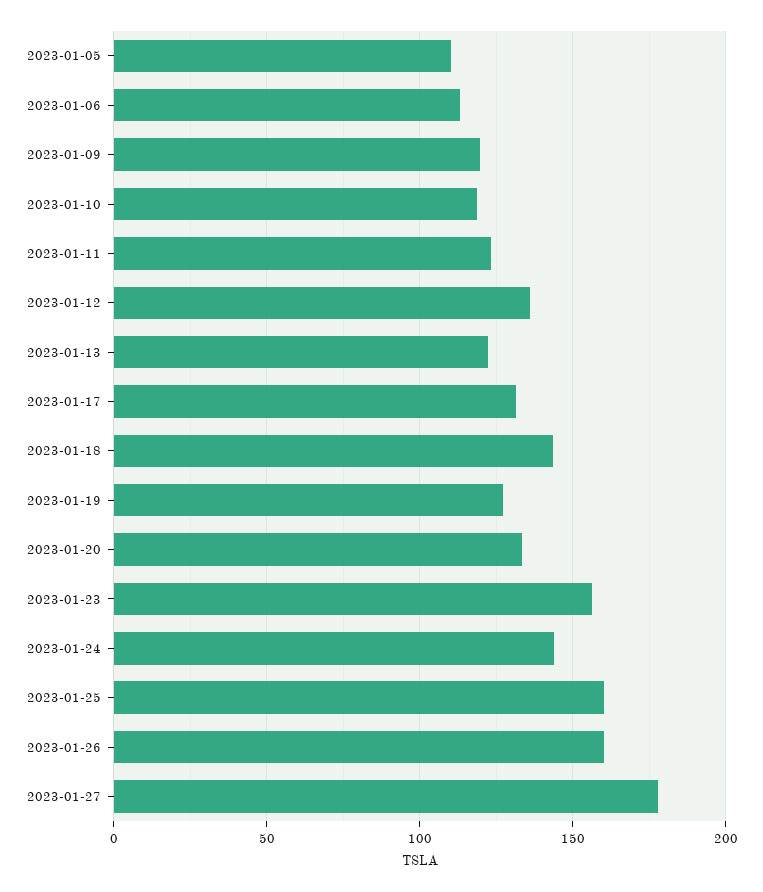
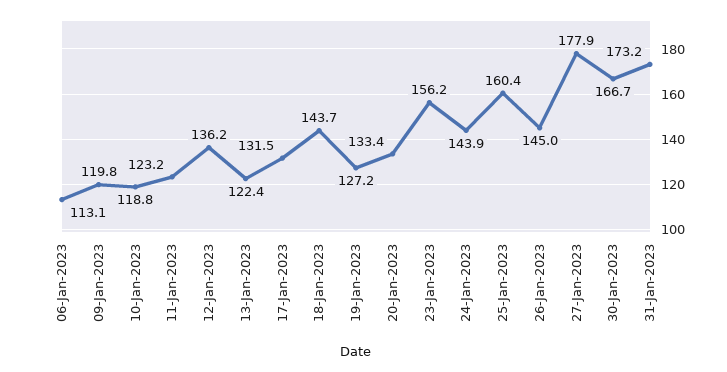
2023-01-05: 110 -> none
2023-01-26: 160 -> 145
30-Jan-2023: none -> 166.7
31-Jan-2023: none -> 173.2

